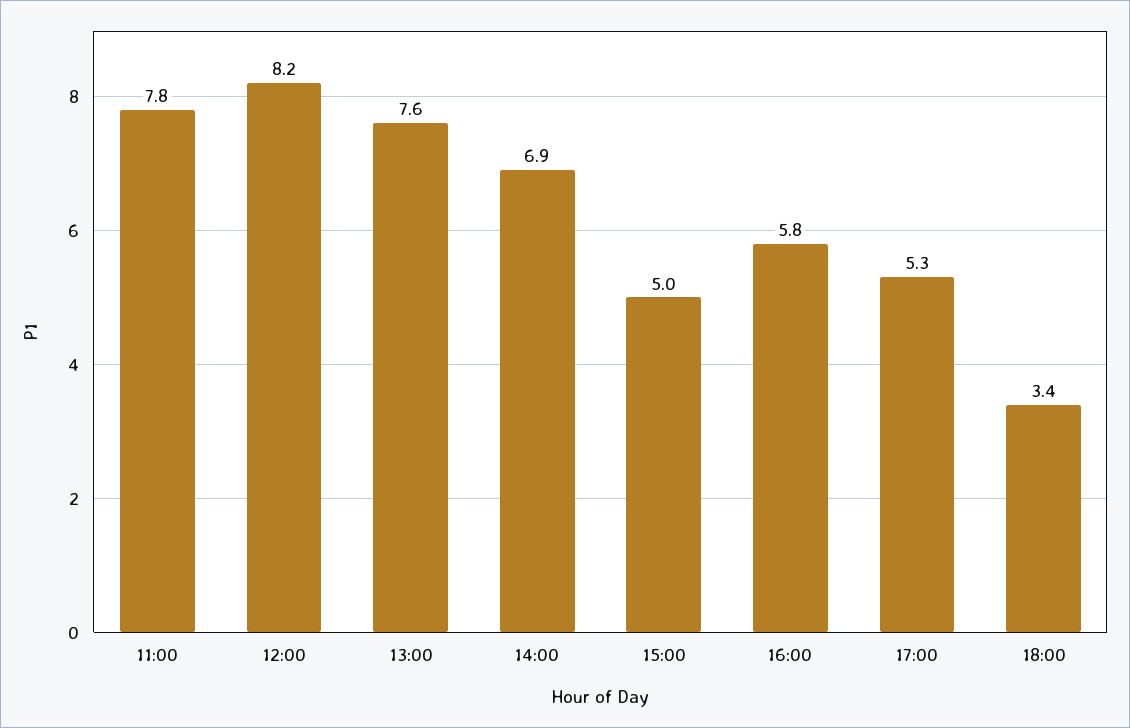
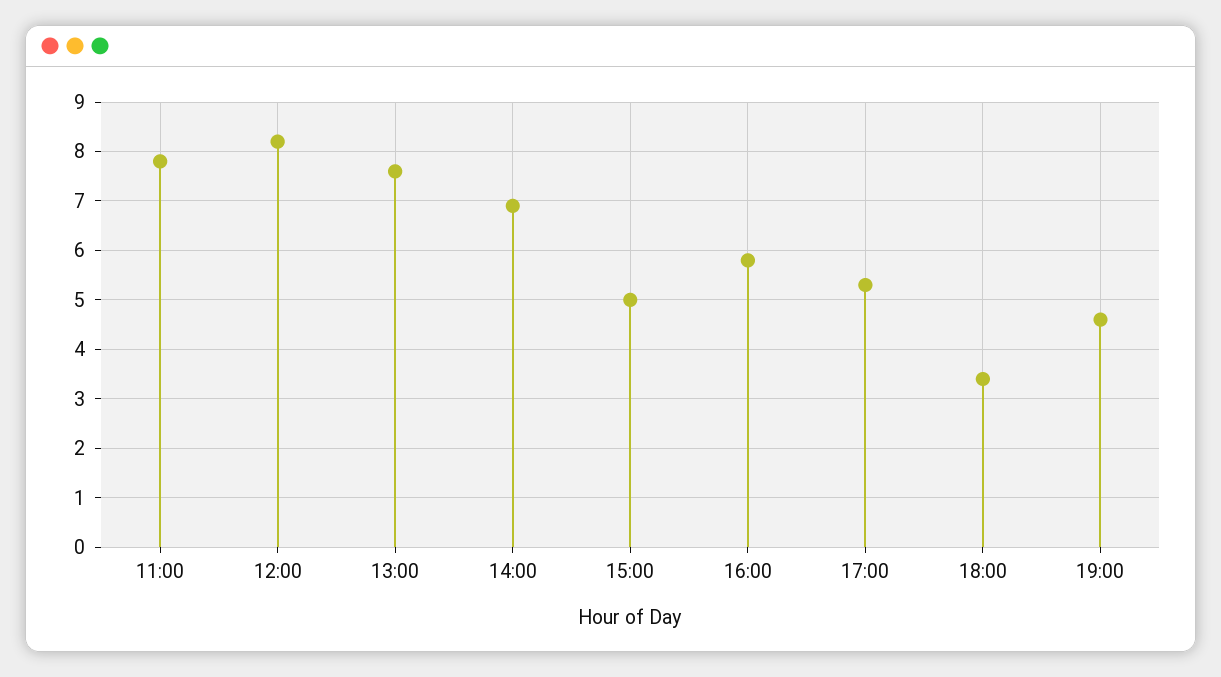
19:00: none -> 4.5

